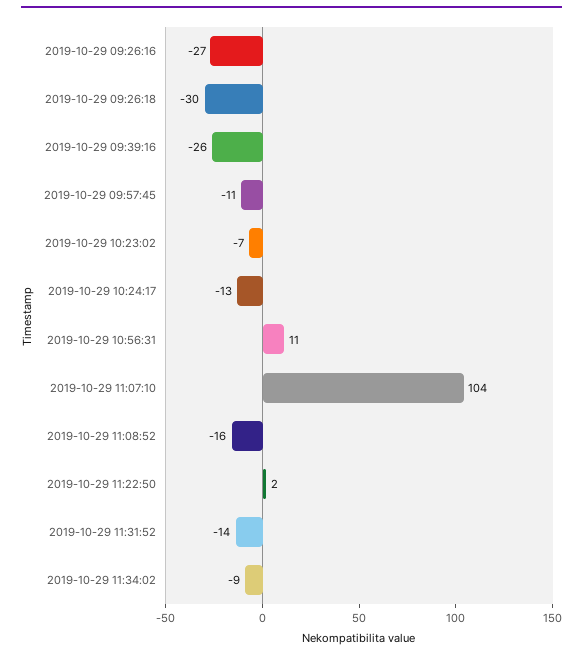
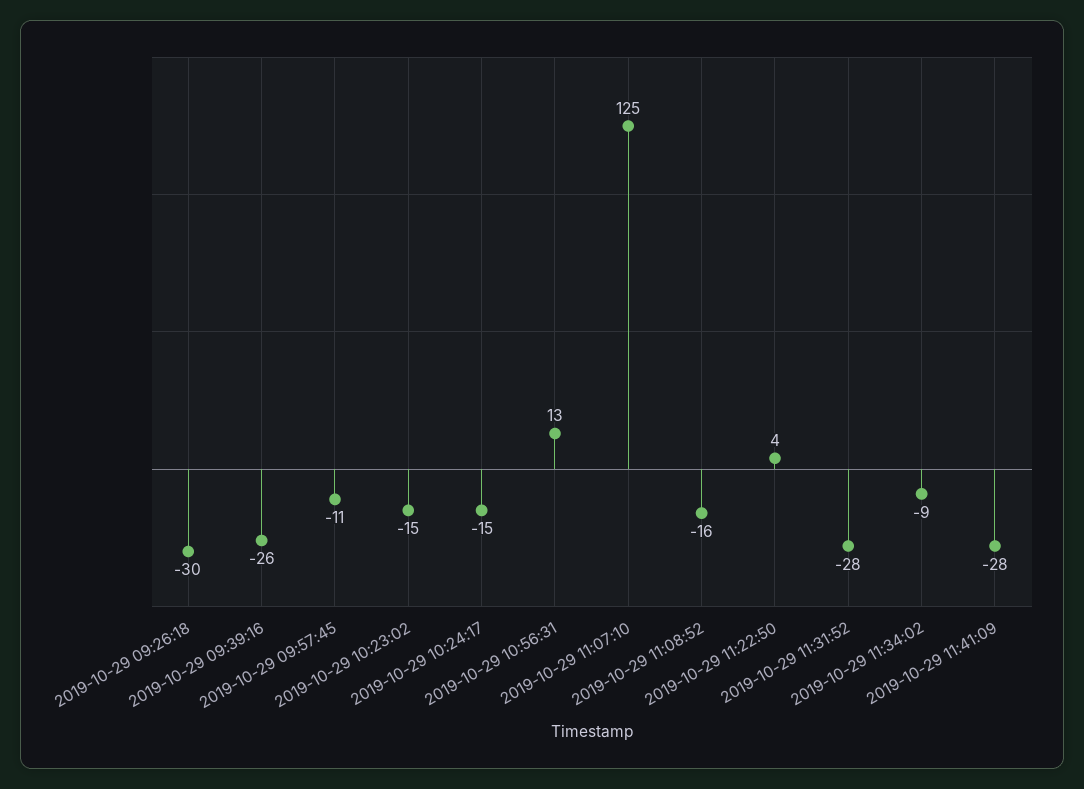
2019-10-29 09:26:16: -27 -> none
2019-10-29 10:23:02: -7 -> -15
2019-10-29 10:24:17: -13 -> -15
2019-10-29 10:56:31: 11 -> 13
2019-10-29 11:07:10: 104 -> 125
2019-10-29 11:22:50: 2 -> 4
2019-10-29 11:31:52: -14 -> -28
2019-10-29 11:41:09: none -> -28

